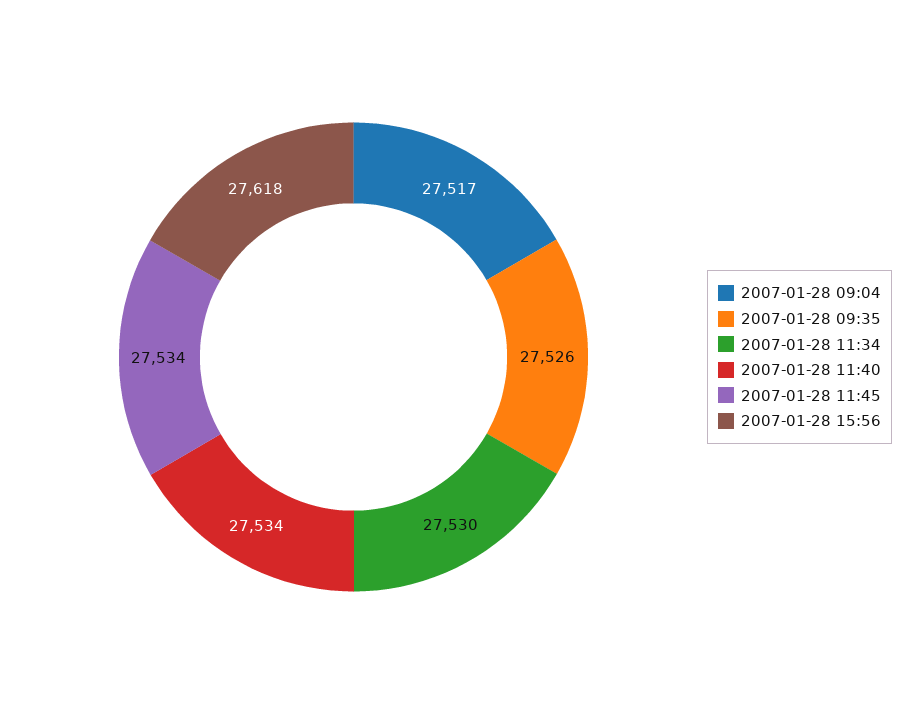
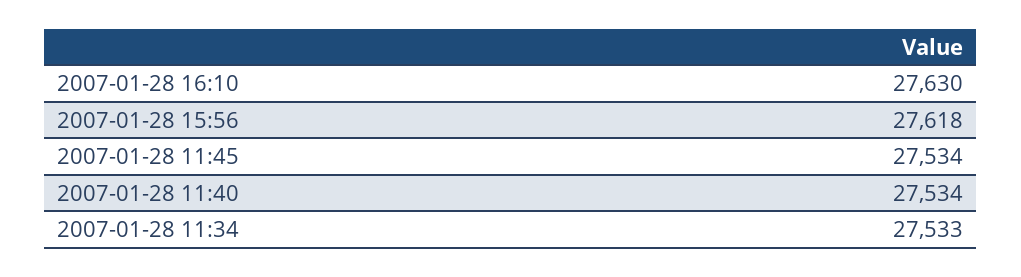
2007-01-28 09:04: 27517 -> none
2007-01-28 09:35: 27526 -> none
2007-01-28 11:34: 27530 -> 27533
2007-01-28 16:10: none -> 27630

